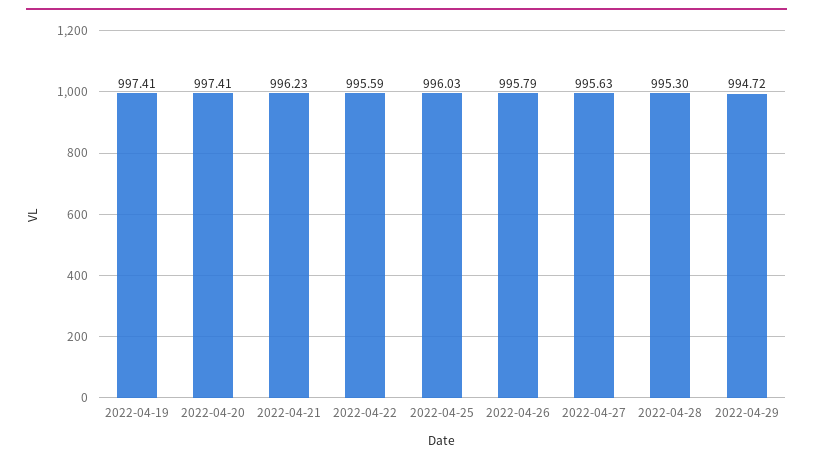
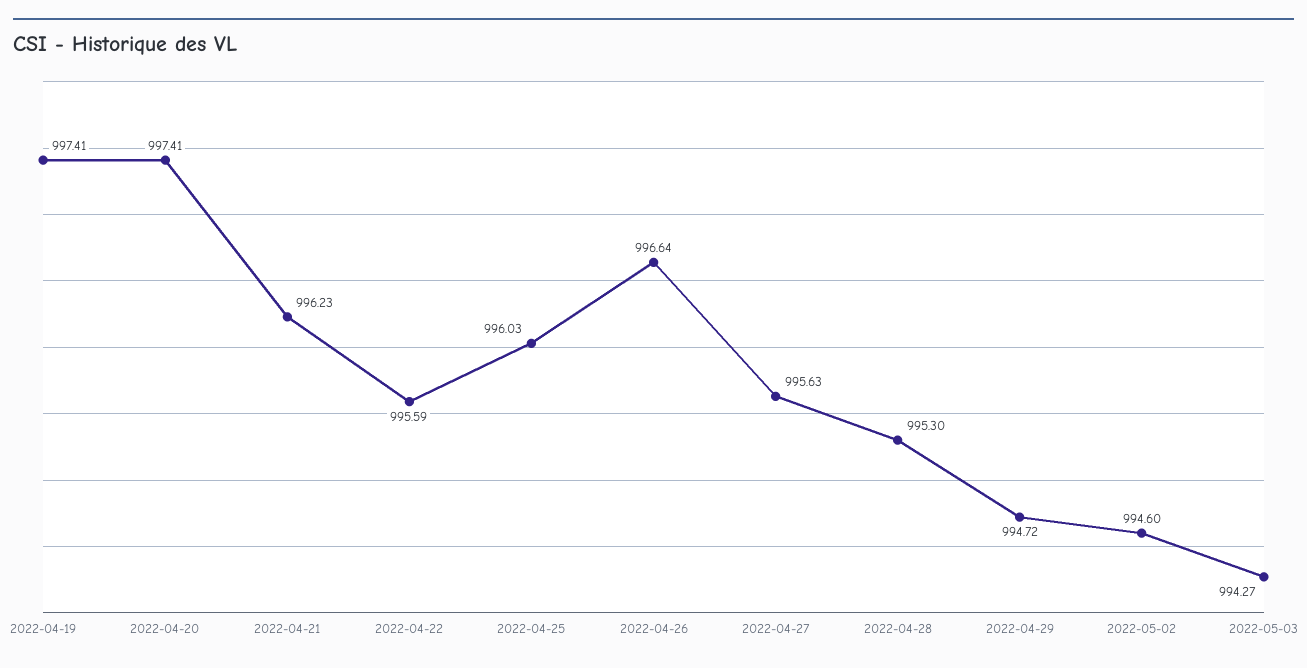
2022-04-26: 995.79 -> 996.64
2022-05-02: none -> 994.6
2022-05-03: none -> 994.27

